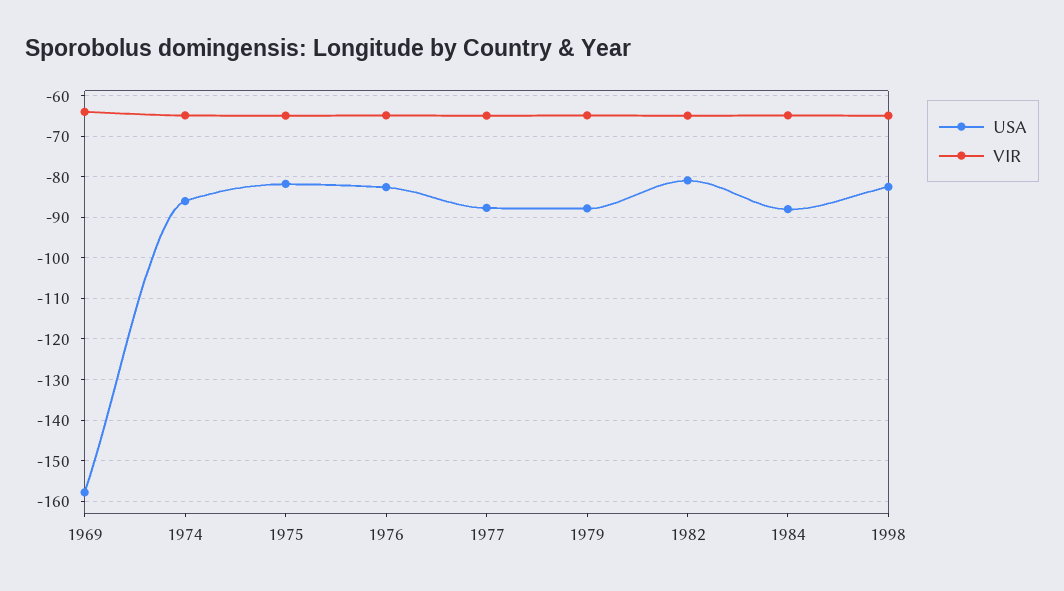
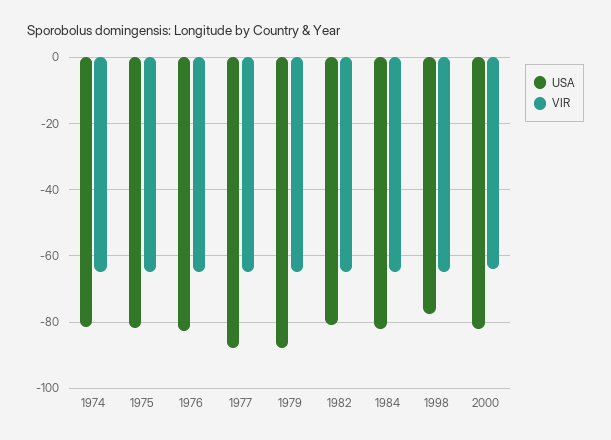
USA, 1969: -158 -> none
VIR, 1969: -64 -> none
USA, 1974: -86 -> -82
USA, 1984: -88 -> -82
USA, 1998: -82 -> -78
USA, 2000: none -> -82
VIR, 2000: none -> -64

